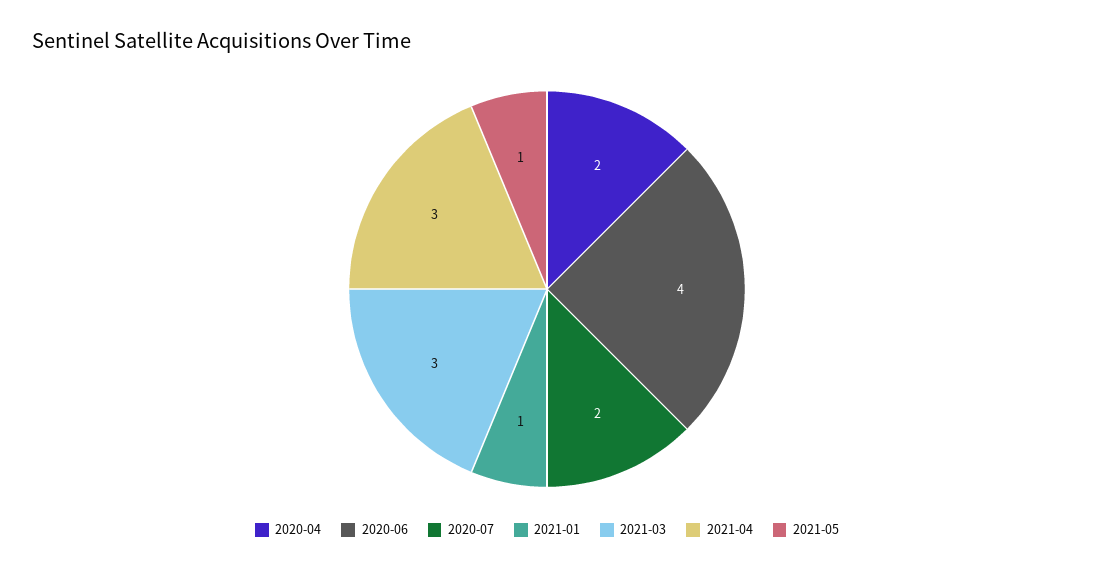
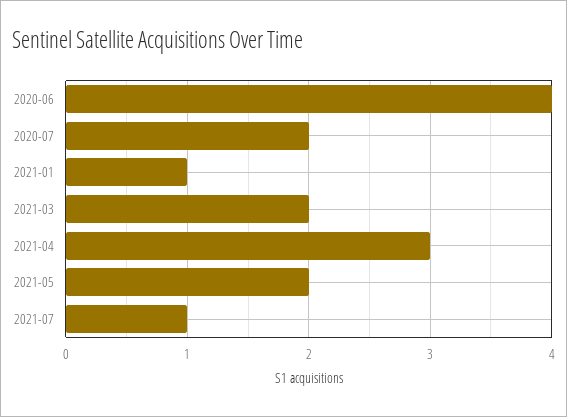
2020-04: 2 -> none
2021-03: 3 -> 2
2021-05: 1 -> 2
2021-07: none -> 1

